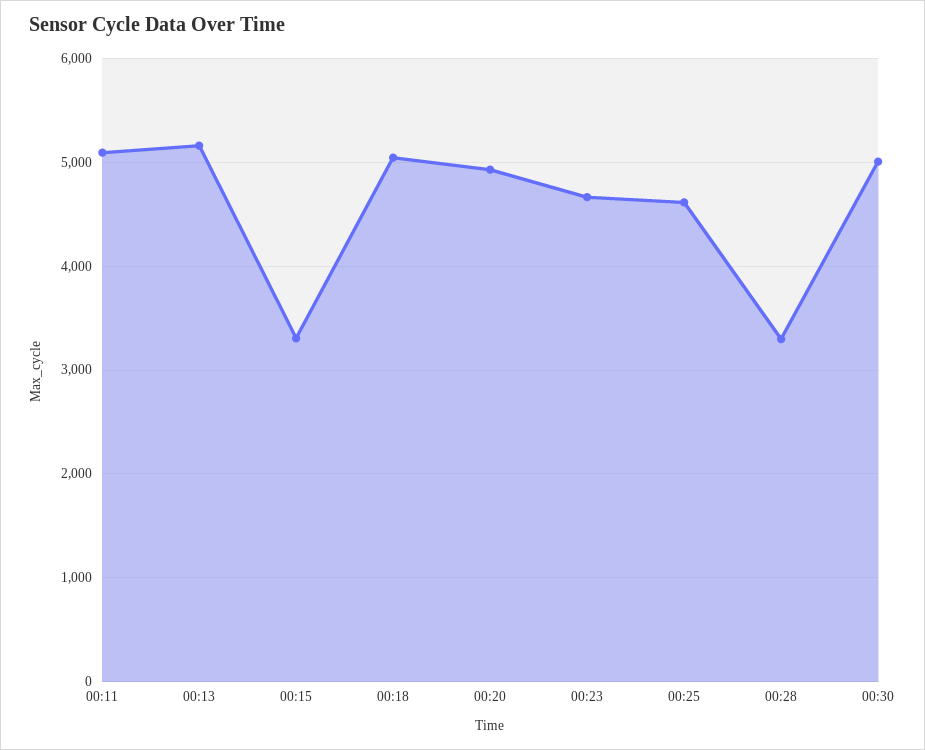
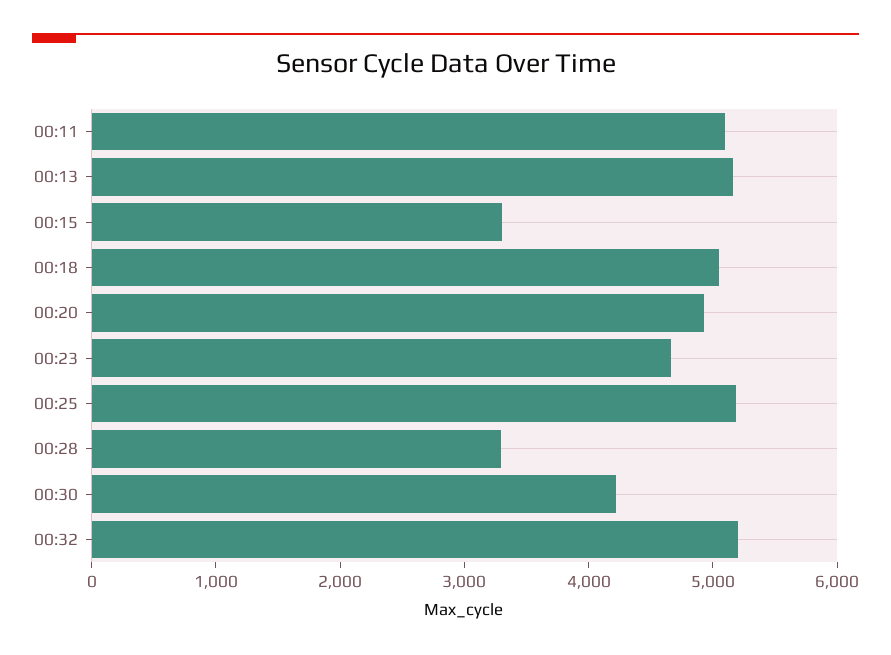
00:25: 4600 -> 5200
00:30: 5000 -> 4200
00:32: none -> 5200

